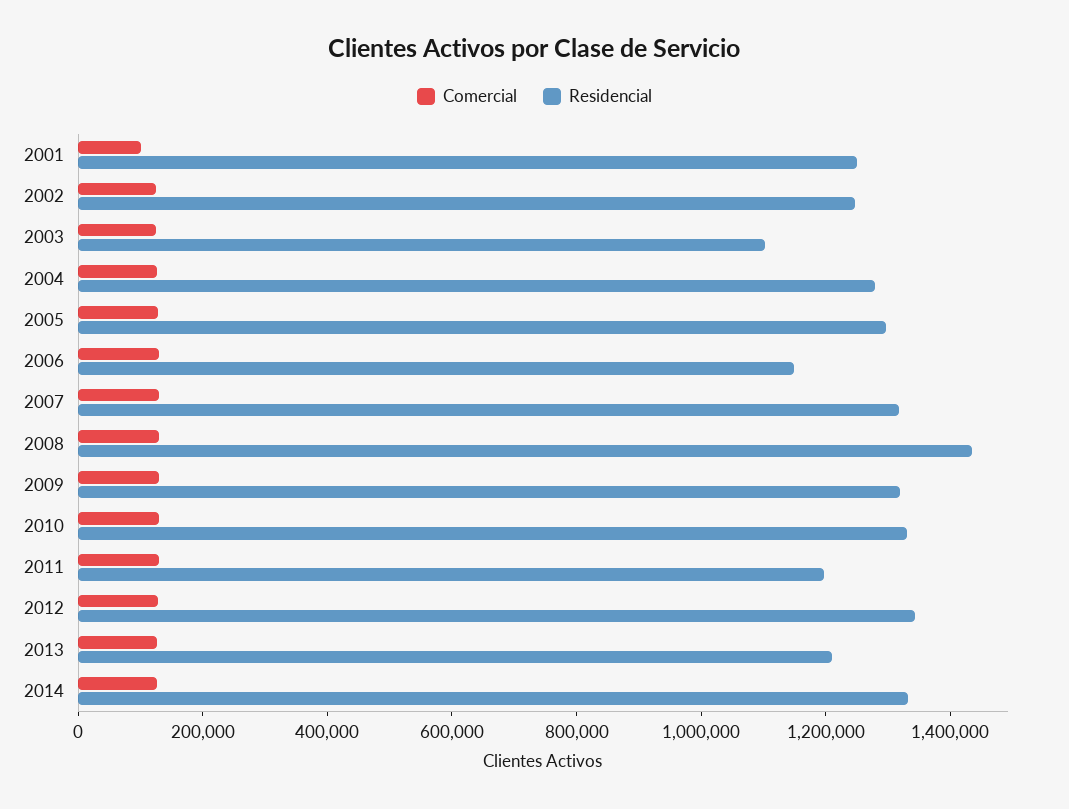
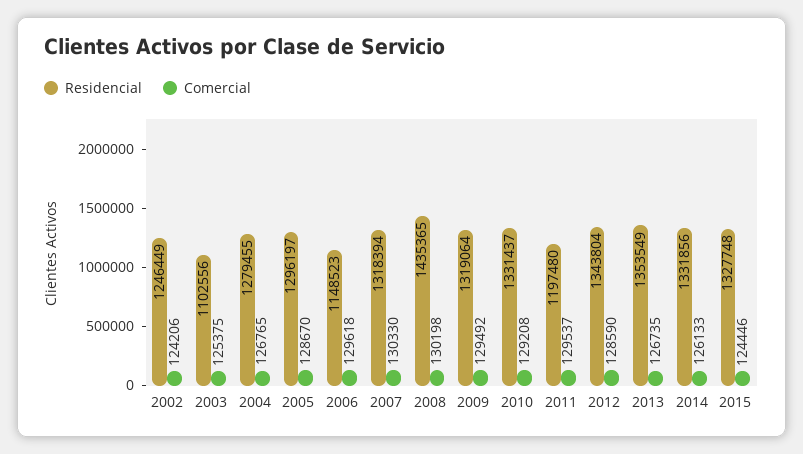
Comercial, 2001: 100000 -> none
Residencial, 2001: 1250000 -> none
Residencial, 2013: 1200000 -> 1353549
Residencial, 2015: none -> 1327748
Comercial, 2015: none -> 124446

